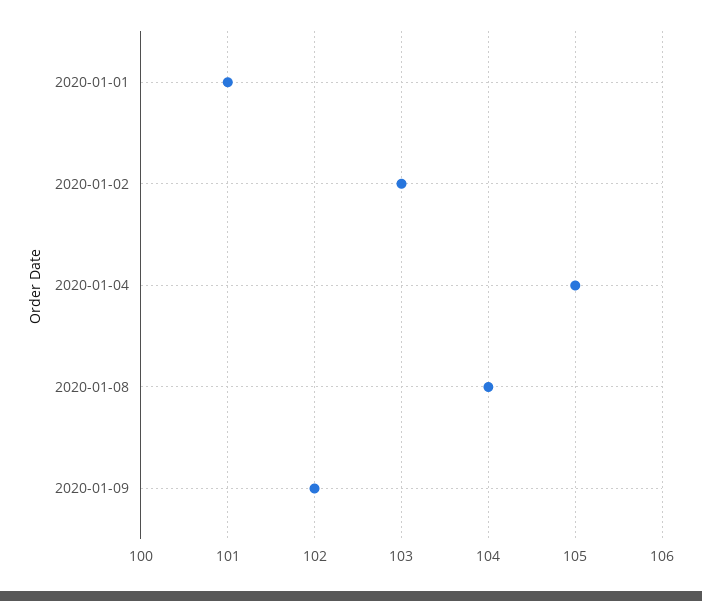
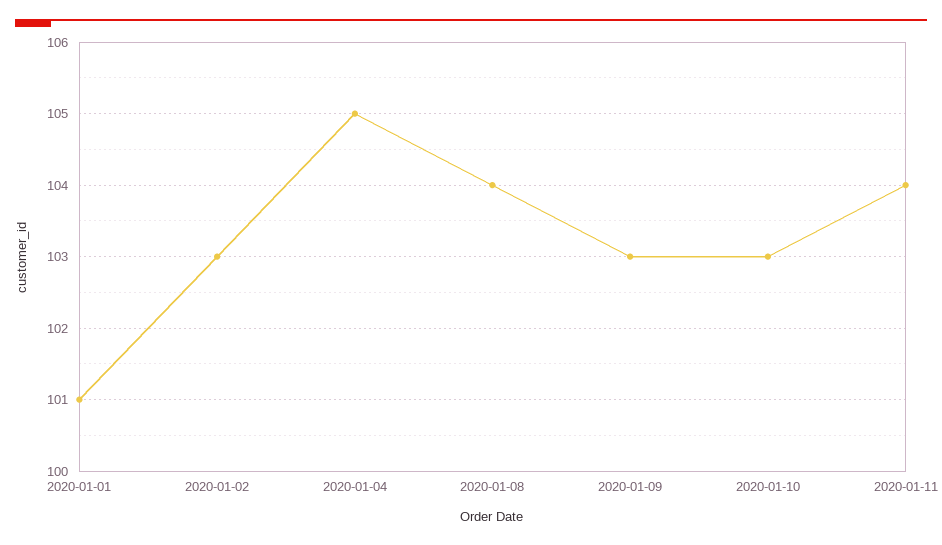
2020-01-09: 102 -> 103
2020-01-10: none -> 103
2020-01-11: none -> 104

